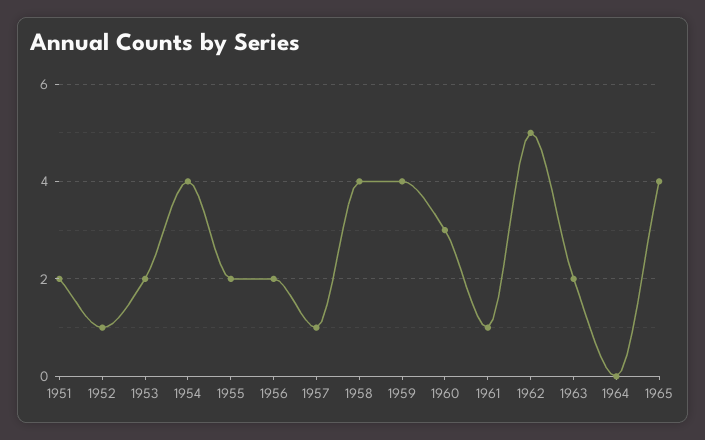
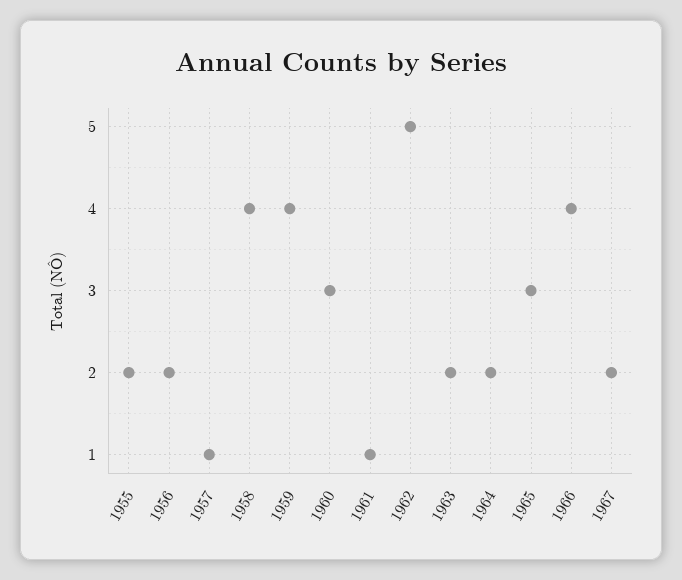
1951: 2 -> none
1952: 1 -> none
1953: 2 -> none
1954: 4 -> none
1964: 0 -> 2
1965: 4 -> 3
1966: none -> 4
1967: none -> 2

